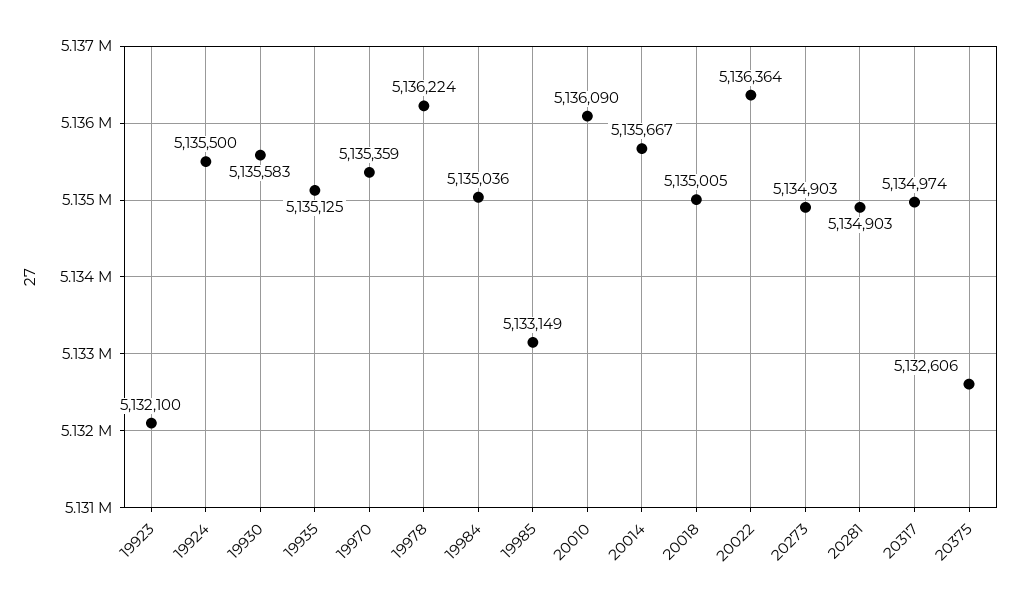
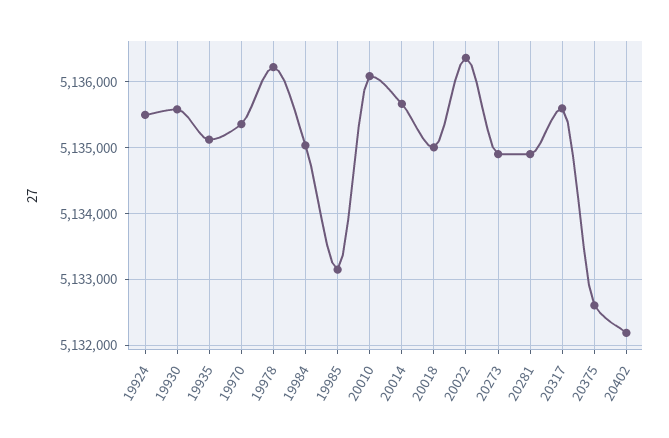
19923: 5132100 -> none
20317: 5134974 -> 5135600
20402: none -> 5132200

